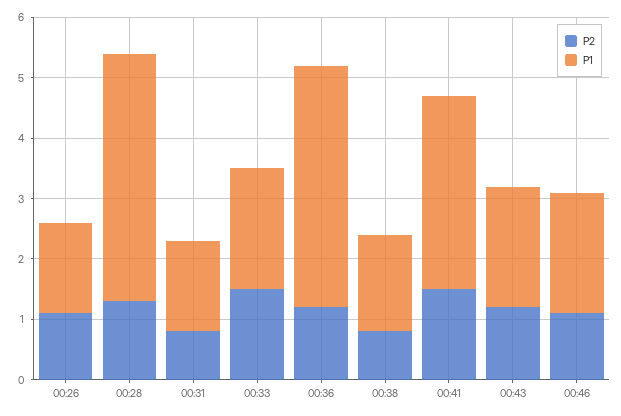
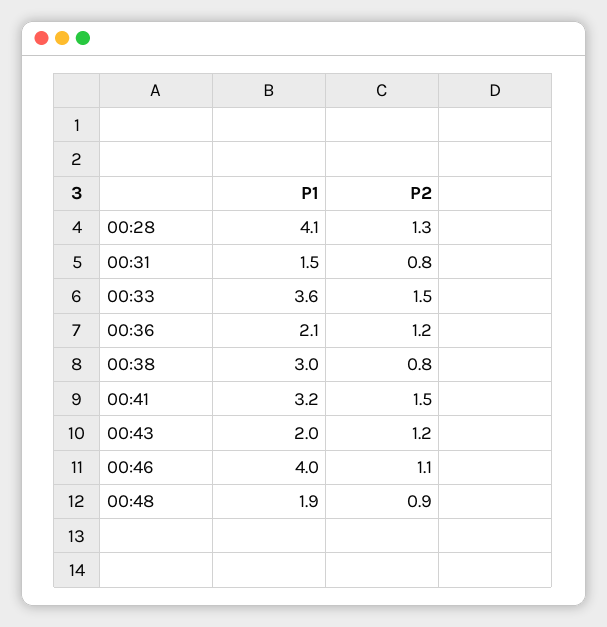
P2, 00:26: 1 -> none
P1, 00:26: 1.5 -> none
P1, 00:33: 2 -> 3.6
P1, 00:36: 4 -> 2.1
P1, 00:38: 1.5 -> 3
P1, 00:46: 2 -> 4
P1, 00:48: none -> 1.9
P2, 00:48: none -> 0.9

